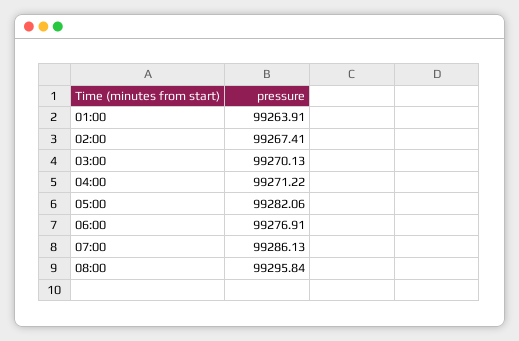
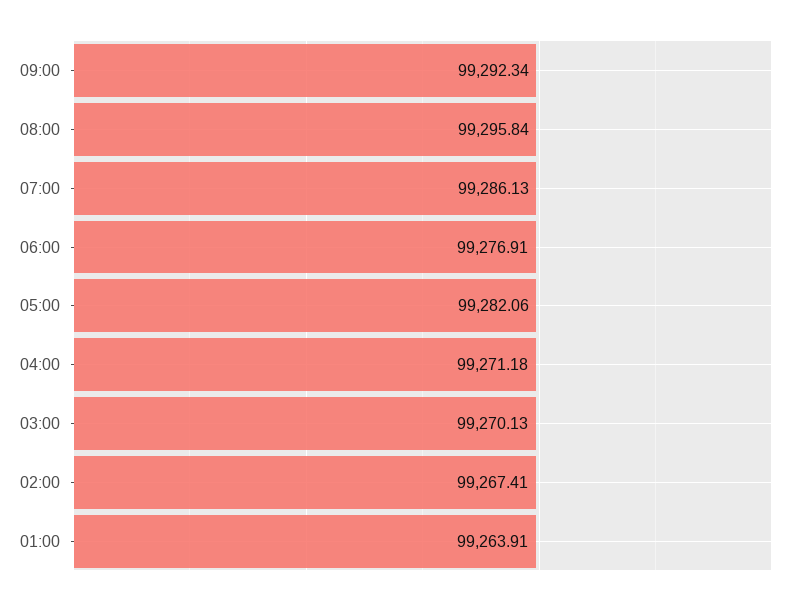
04:00: 99271.22 -> 99271.18
09:00: none -> 99292.34

